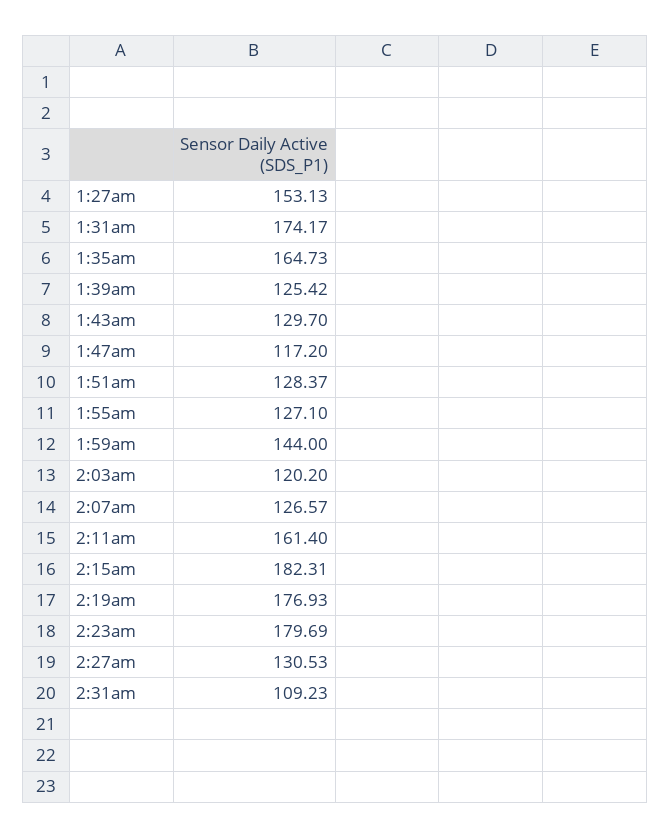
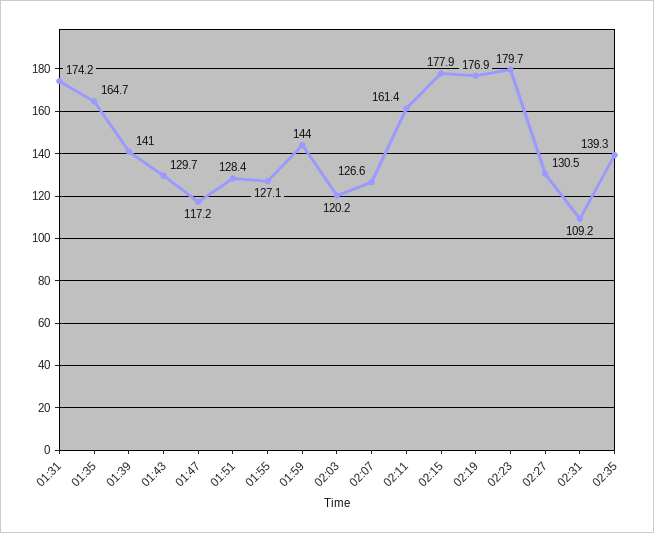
1:27am: 153.13 -> none
1:39am: 125.42 -> 141
2:15am: 182.31 -> 177.9
02:35: none -> 139.3

